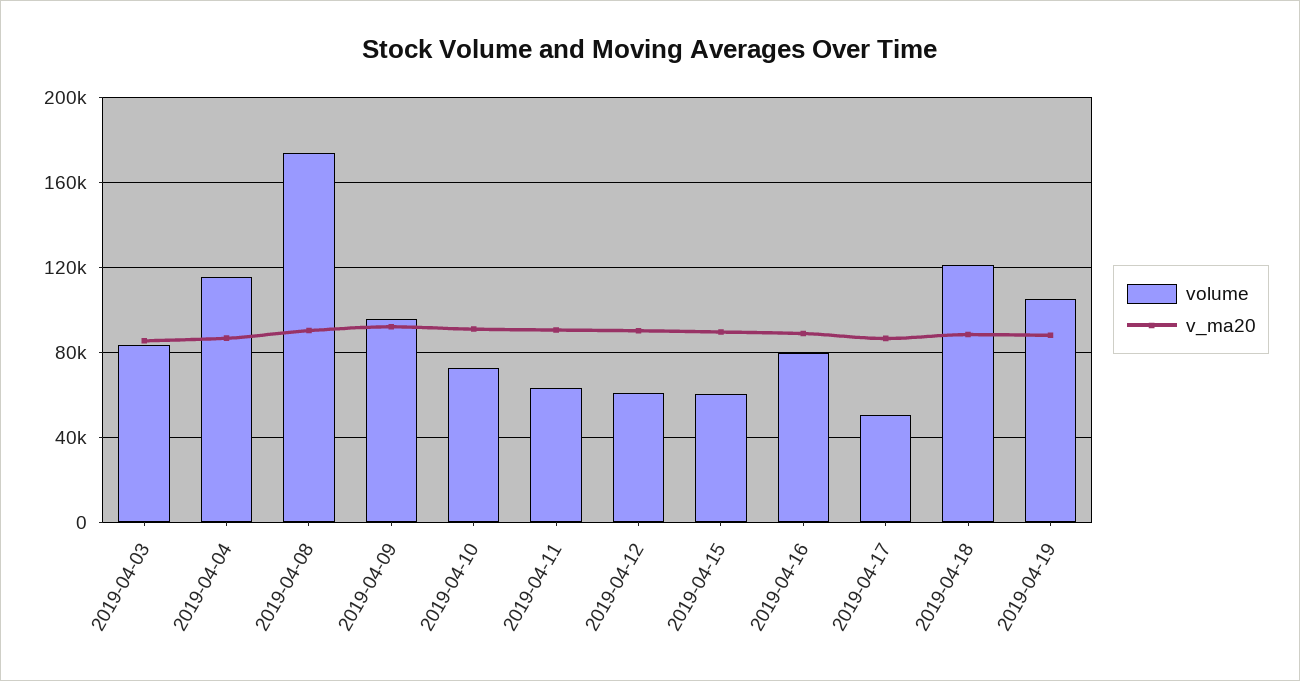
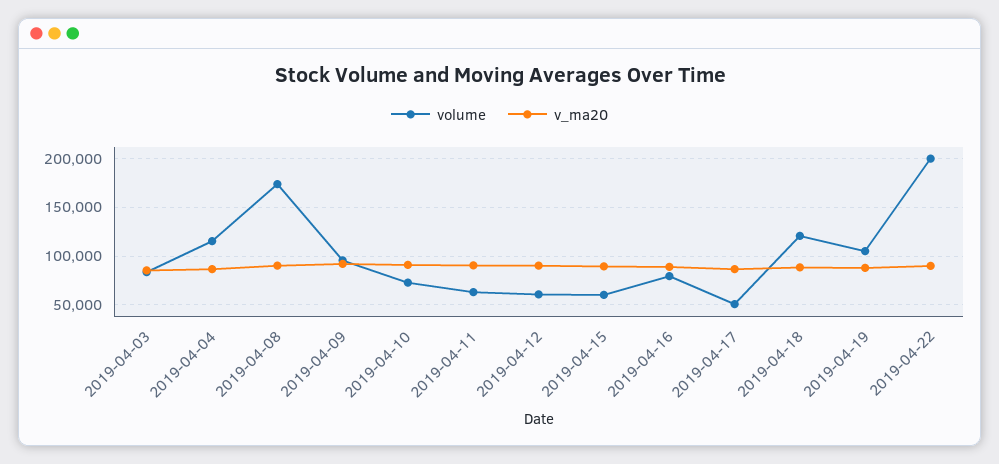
volume, 2019-04-22: none -> 200000
v_ma20, 2019-04-22: none -> 90000

